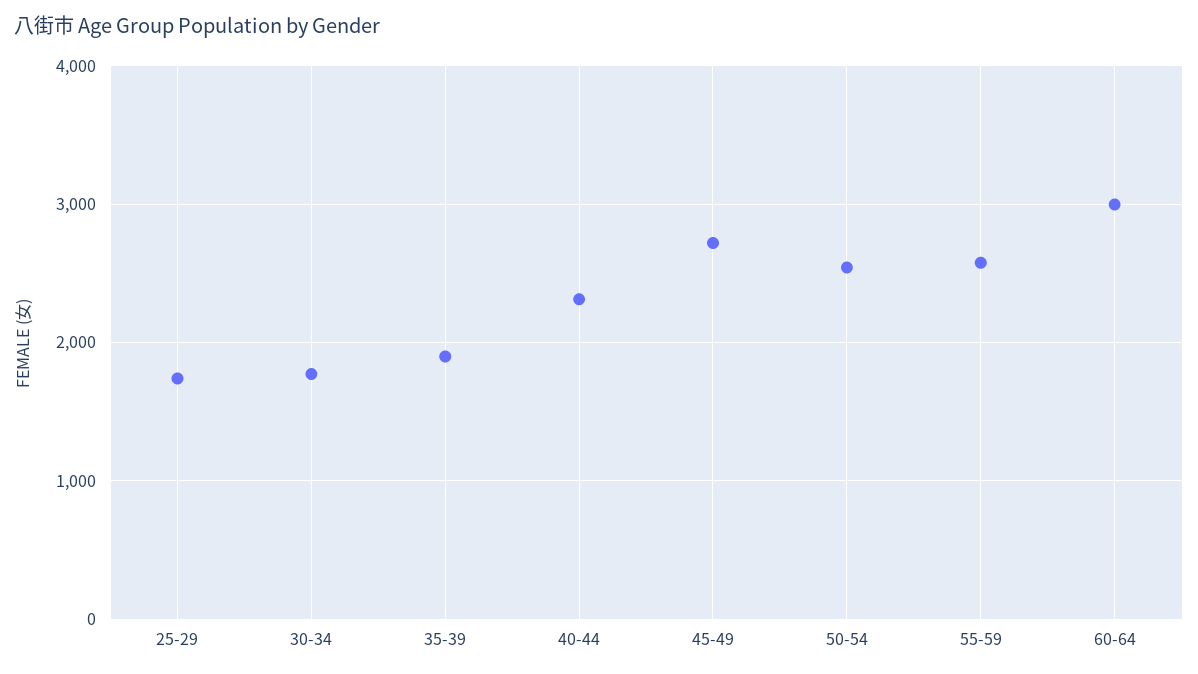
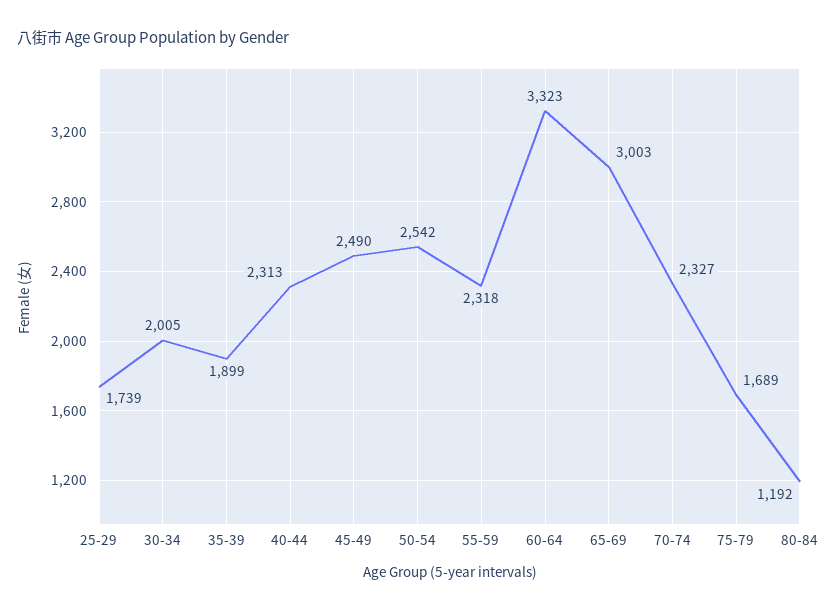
30-34: 1800 -> 2005
45-49: 2700 -> 2490
55-59: 2600 -> 2318
60-64: 3000 -> 3323
65-69: none -> 3003
70-74: none -> 2327
75-79: none -> 1689
80-84: none -> 1192

